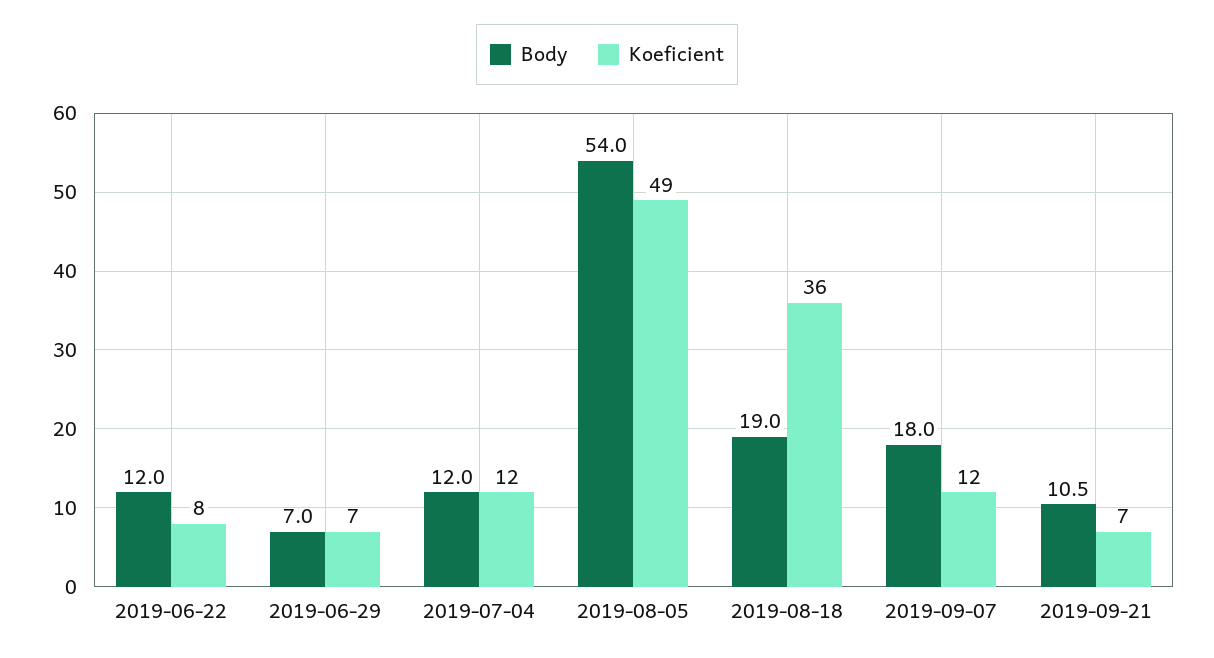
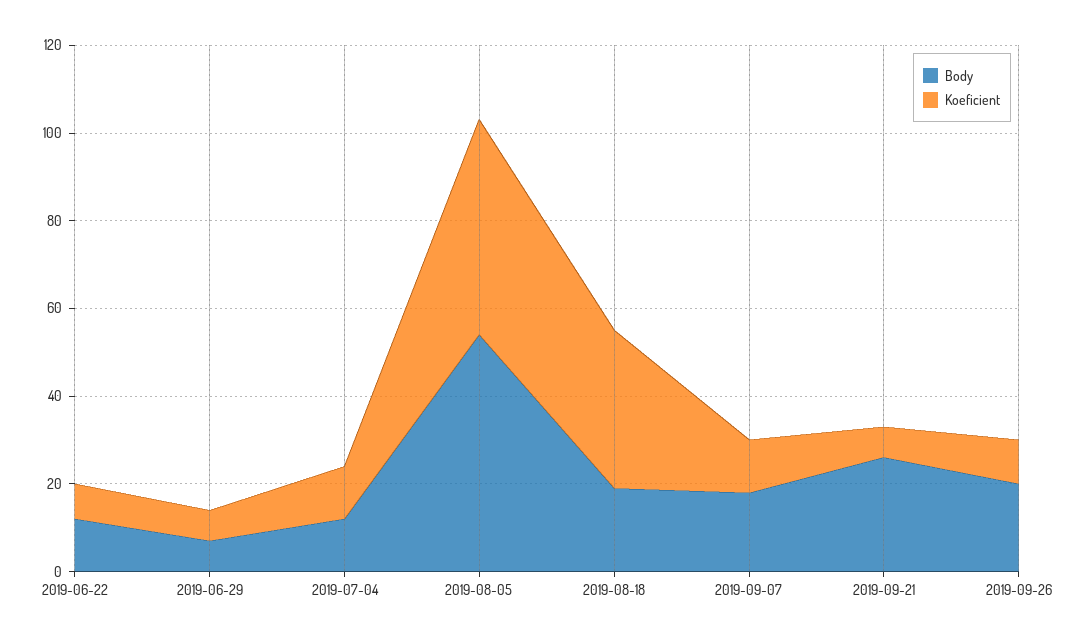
Body, 2019-09-21: 10.5 -> 25
Body, 2019-09-26: none -> 20
Koeficient, 2019-09-26: none -> 10

